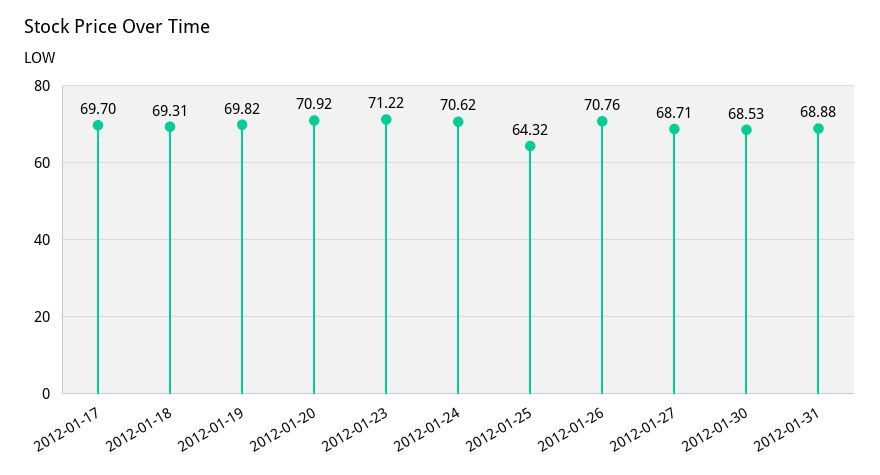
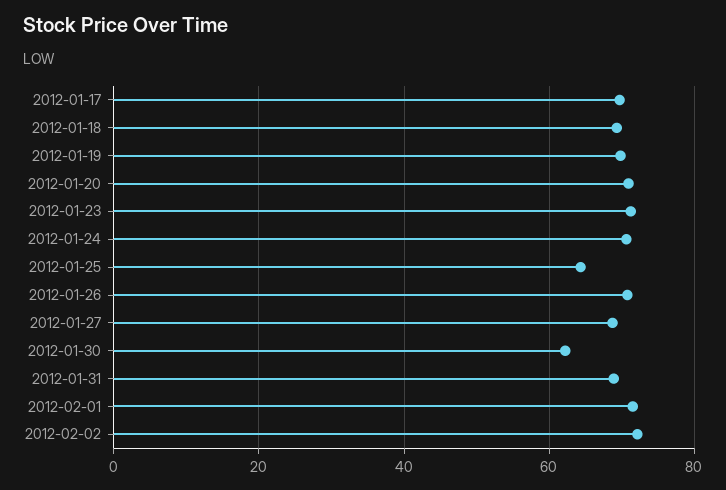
2012-01-30: 68.53 -> 62
2012-02-01: none -> 72
2012-02-02: none -> 72

